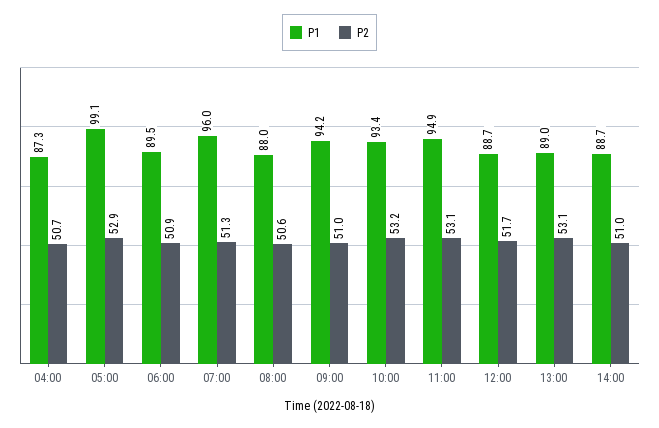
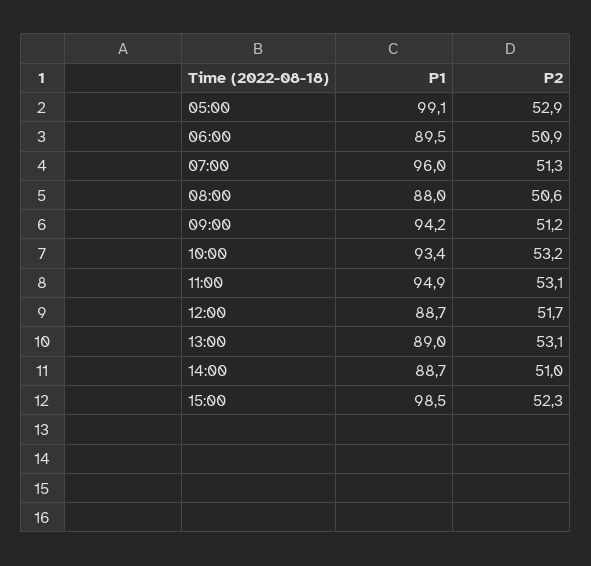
P1, 04:00: 87.3 -> none
P2, 04:00: 50.7 -> none
P2, 09:00: 51 -> 51.2
P1, 15:00: none -> 98.5
P2, 15:00: none -> 52.3

